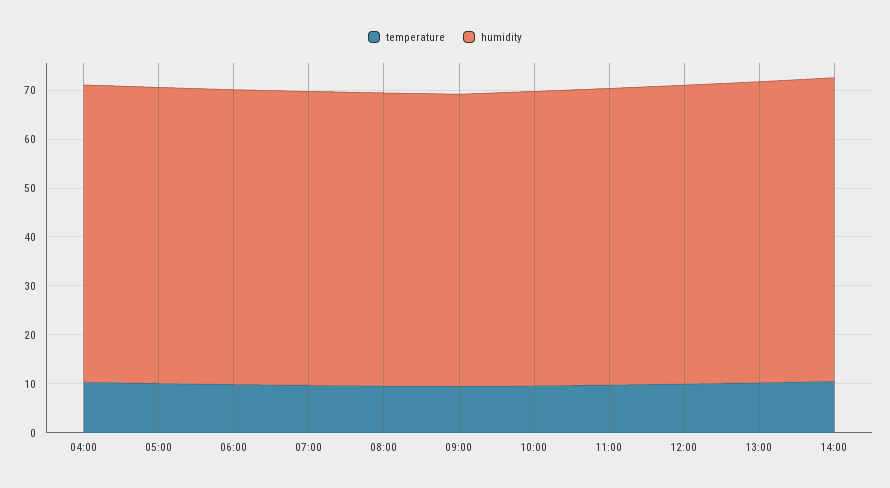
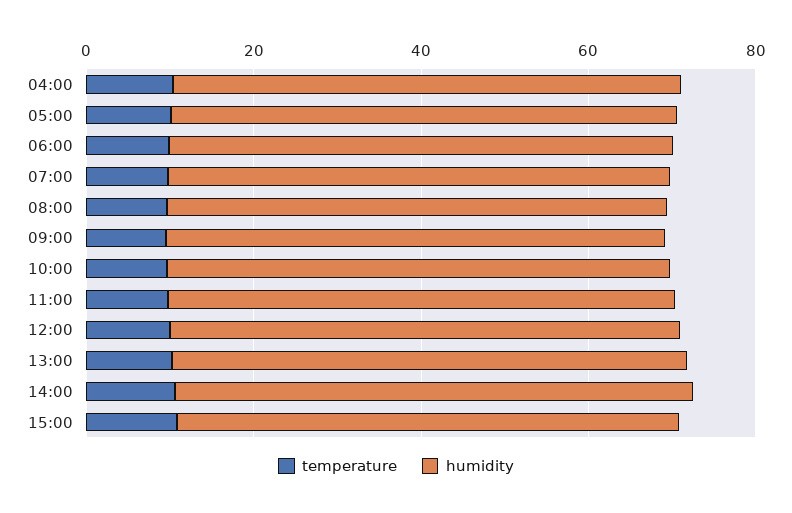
temperature, 15:00: none -> 10
humidity, 15:00: none -> 60

